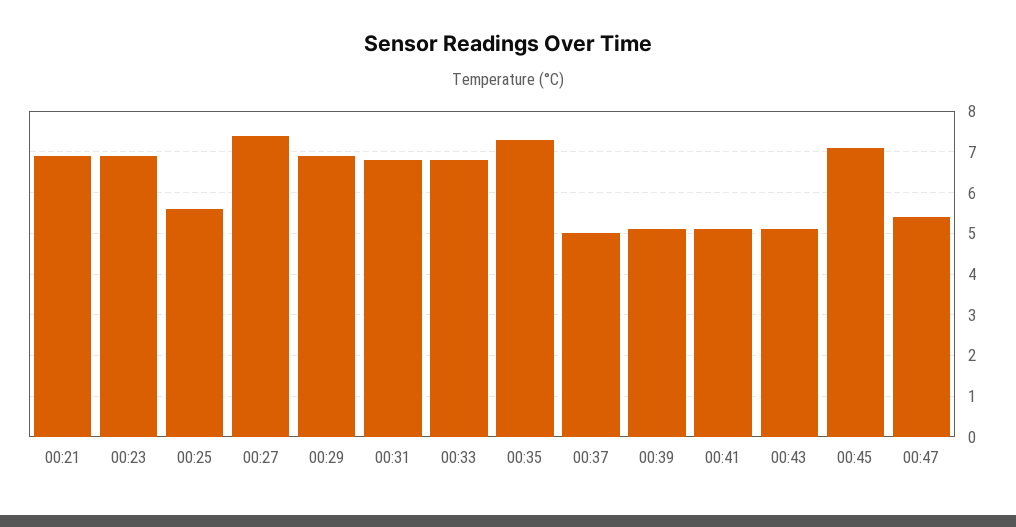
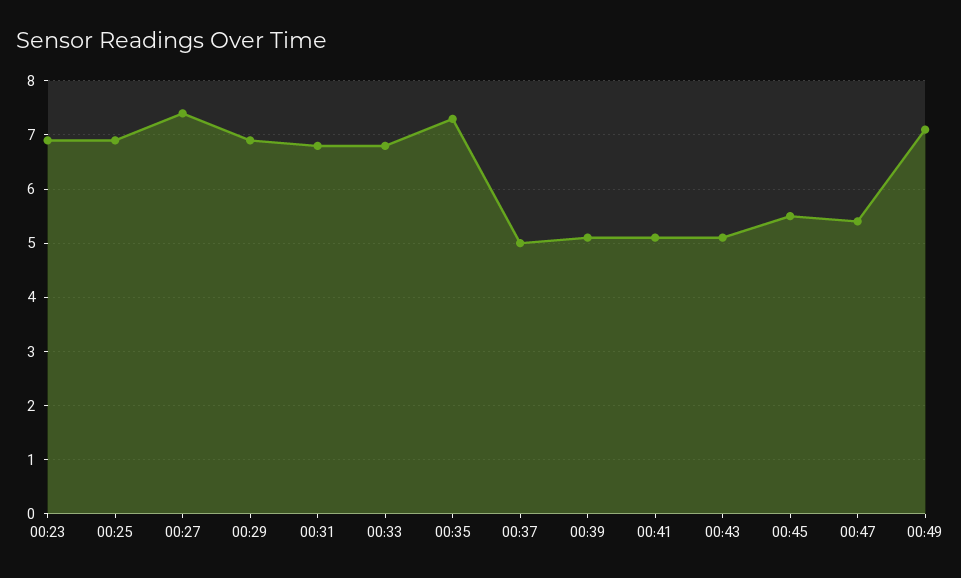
00:21: 7 -> none
00:25: 5.5 -> 7
00:45: 7 -> 5.5
00:49: none -> 7

